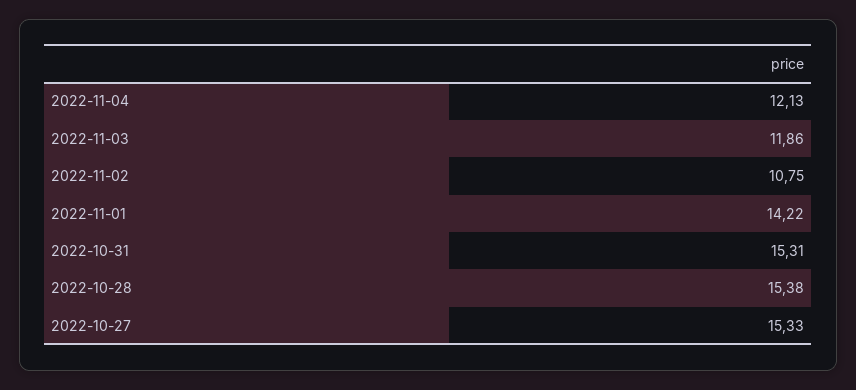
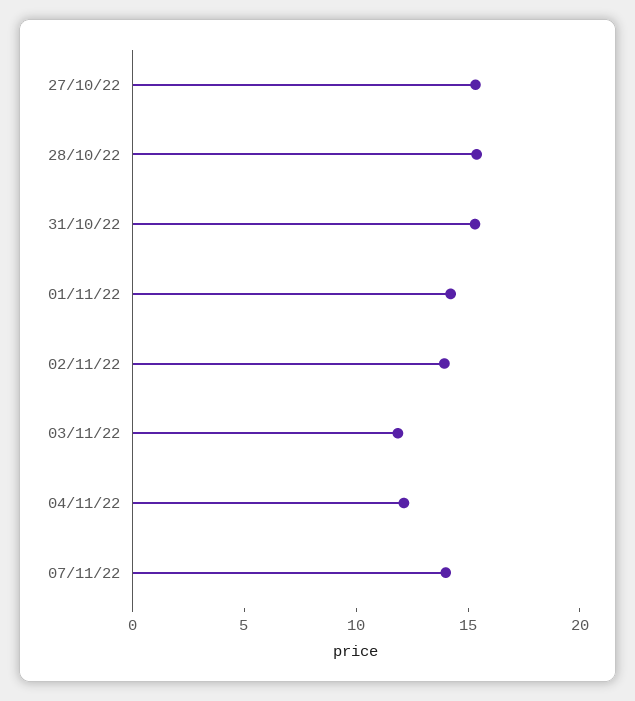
2022-11-02: 10.75 -> 14
07/11/22: none -> 14

